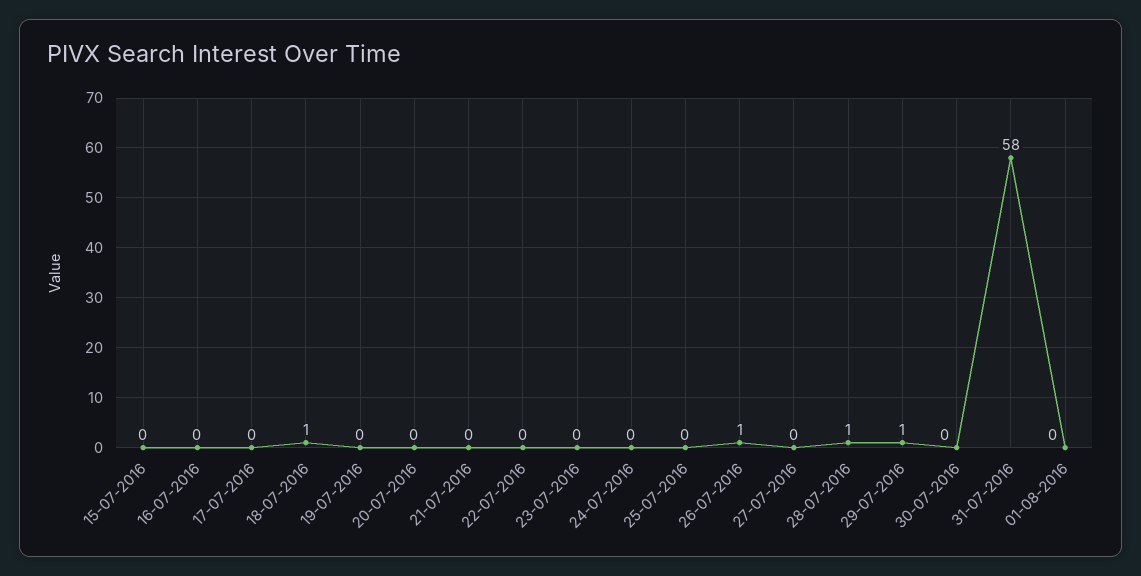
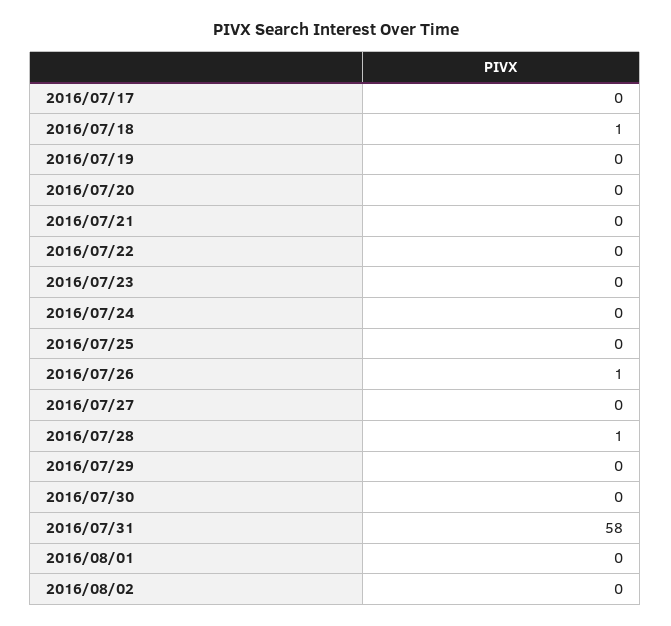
15-07-2016: 0 -> none
16-07-2016: 0 -> none
29-07-2016: 1 -> 0
2016/08/02: none -> 0

